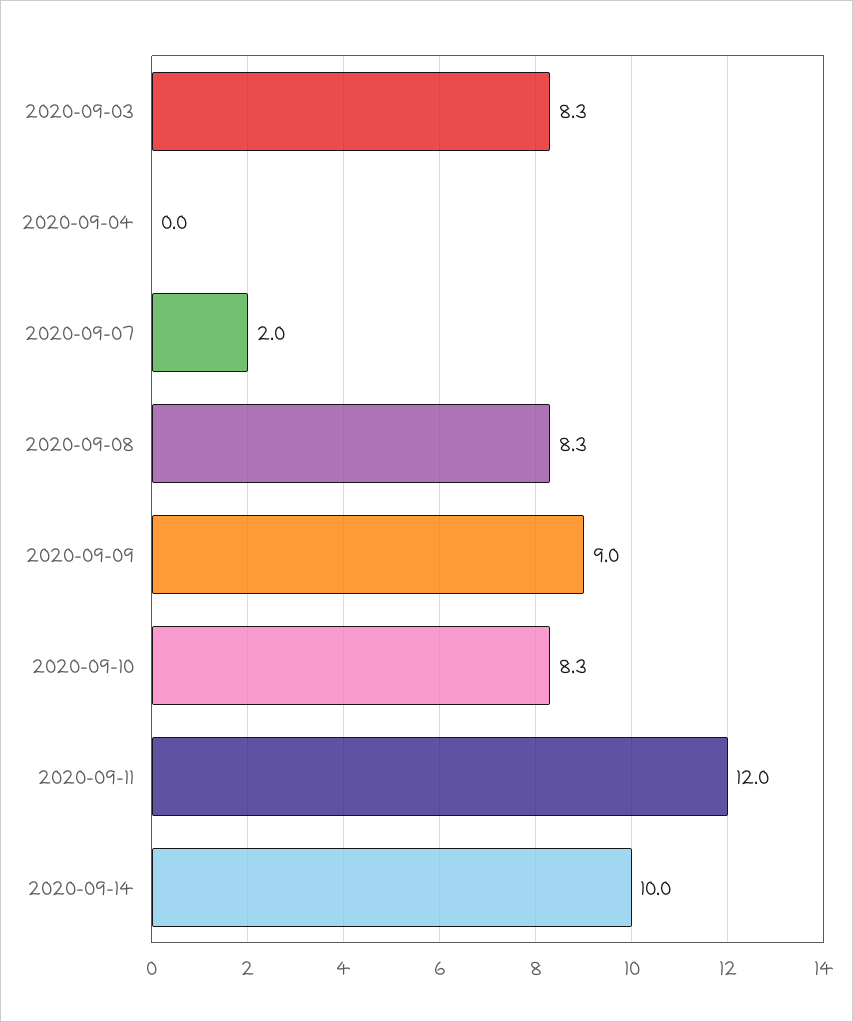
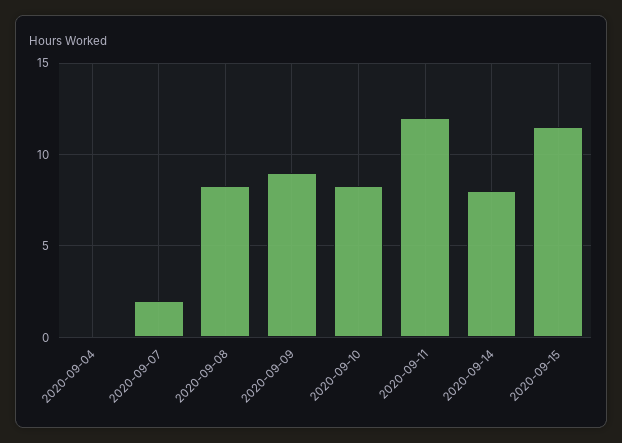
2020-09-03: 8.3 -> none
2020-09-14: 10 -> 8
2020-09-15: none -> 11.5

